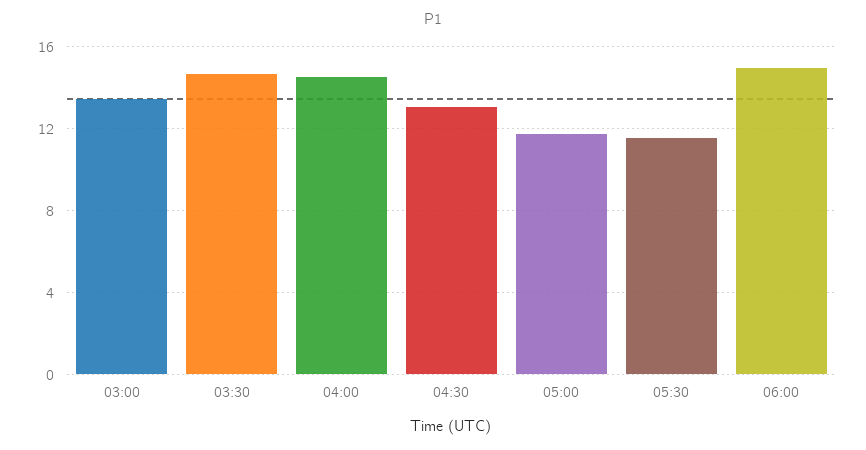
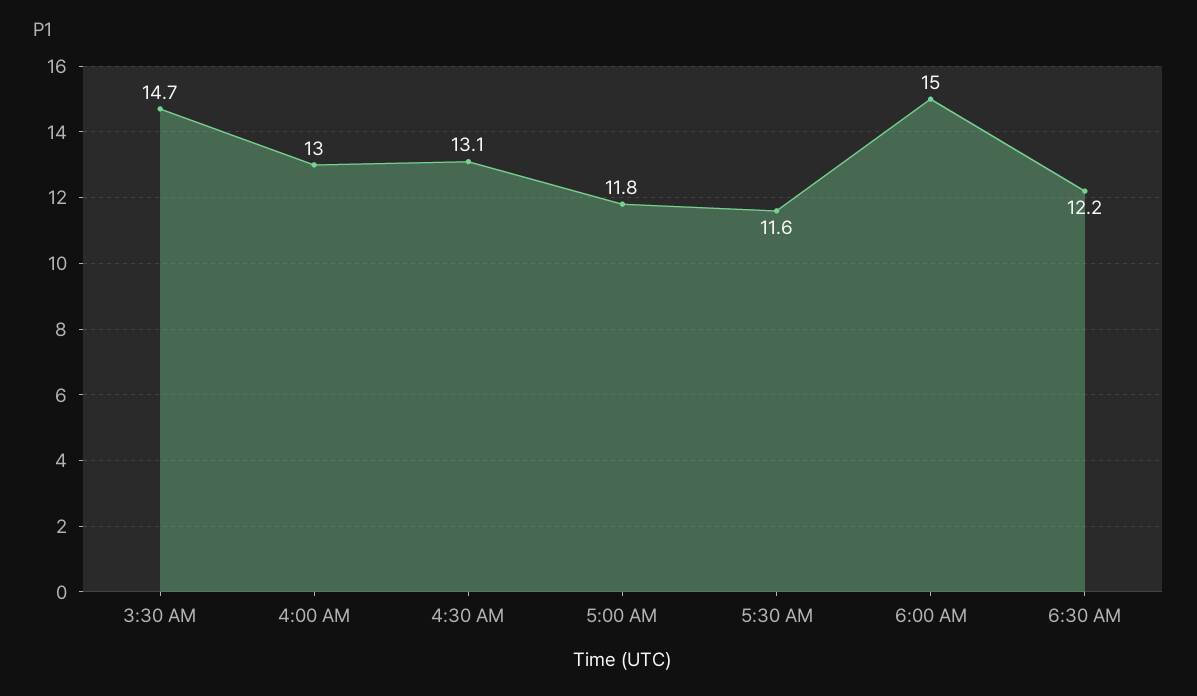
03:00: 13.5 -> none
04:00: 14.5 -> 13
6:30 AM: none -> 12.2

